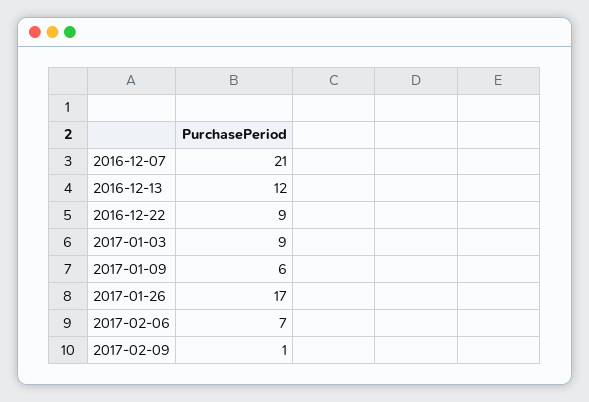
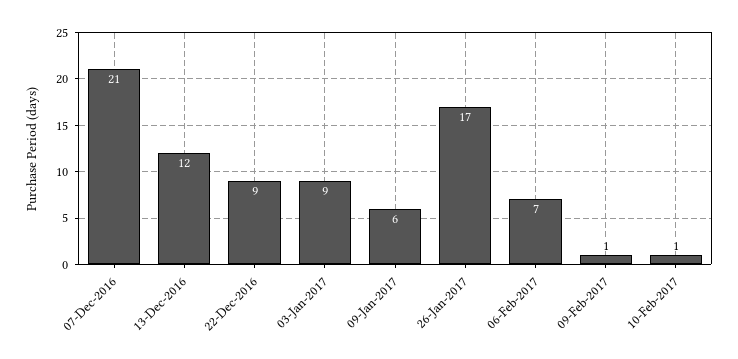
10-Feb-2017: none -> 1

